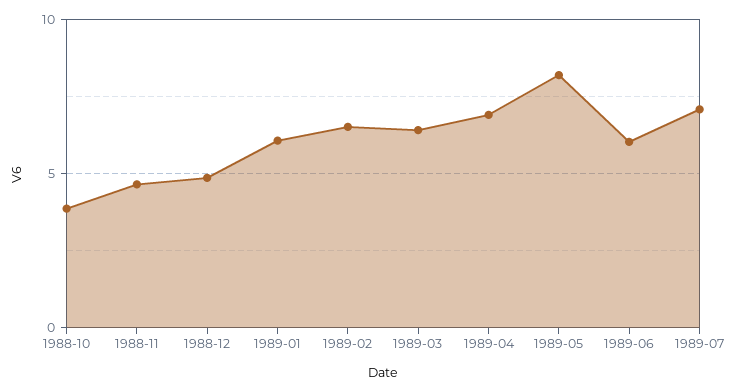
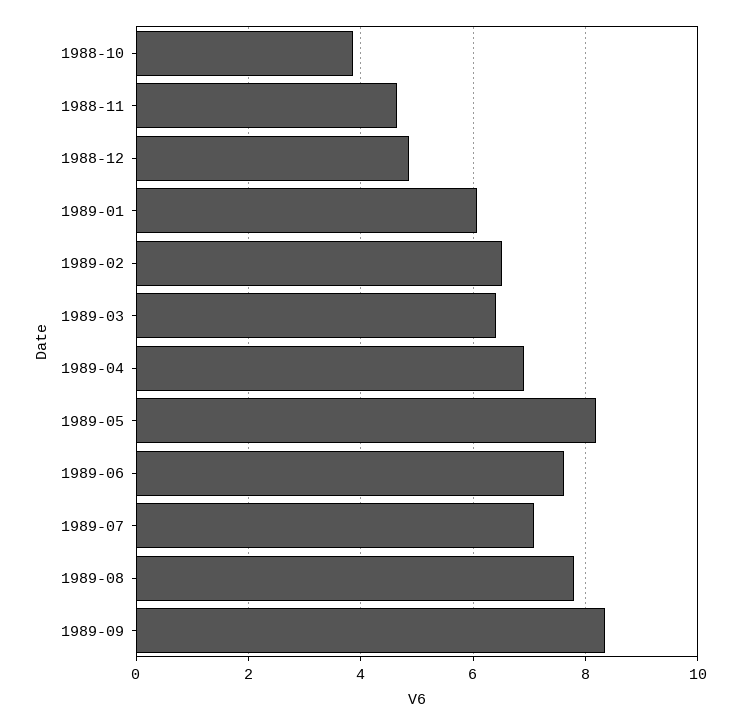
1989-06: 6 -> 7.6
1989-08: none -> 7.8
1989-09: none -> 8.4

